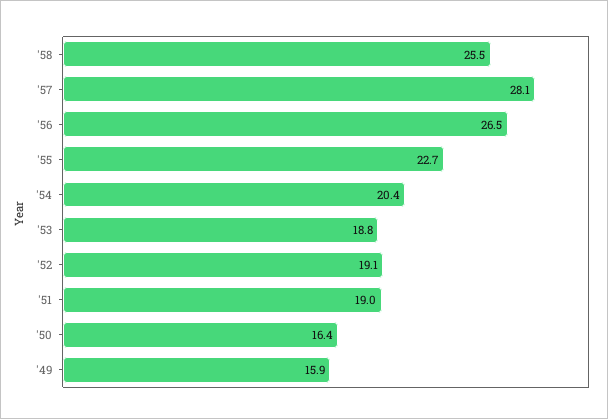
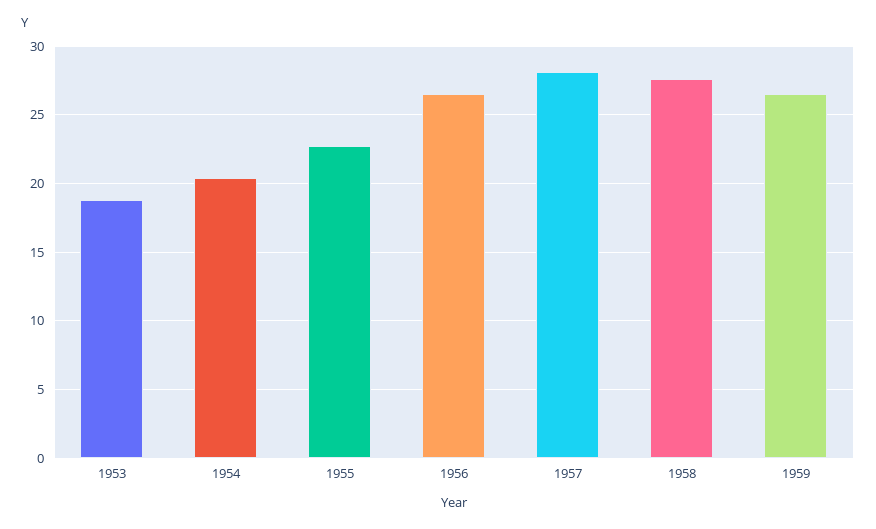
'58: 25.5 -> 27.5
'52: 19.1 -> none
'51: 19 -> none
'50: 16.4 -> none
'49: 15.9 -> none
1959: none -> 26.5

